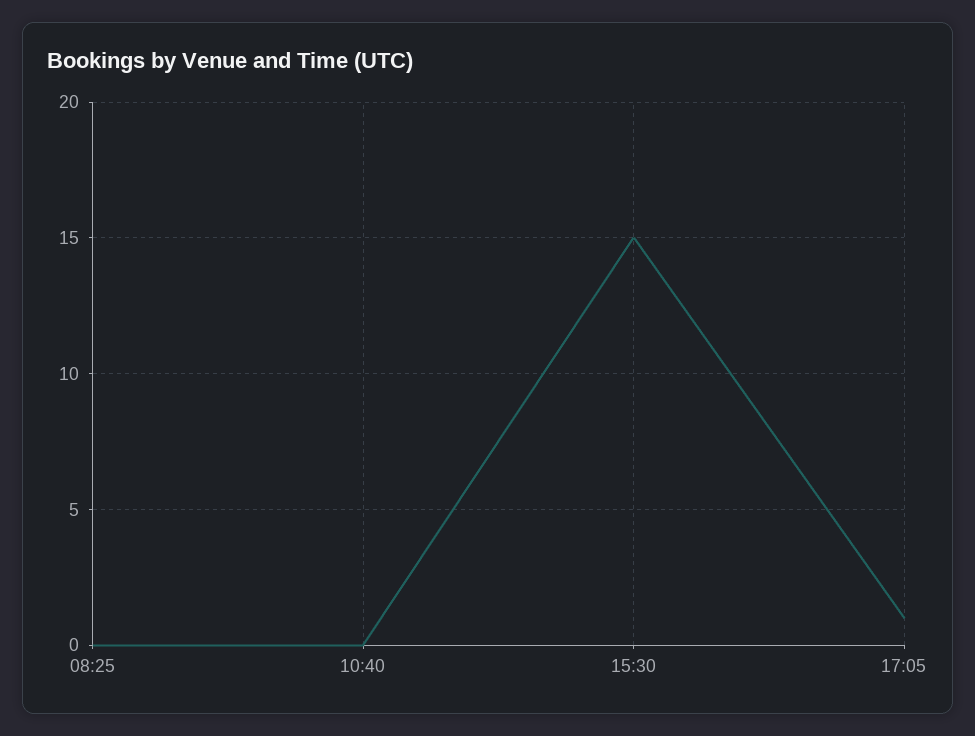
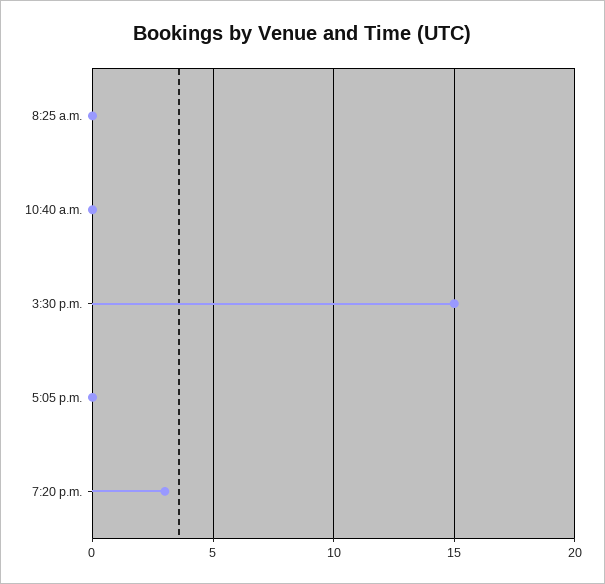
17:05: 1 -> 0
7:20 p.m.: none -> 3

